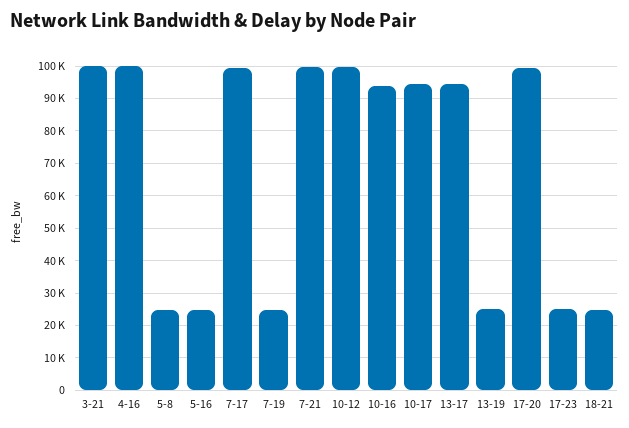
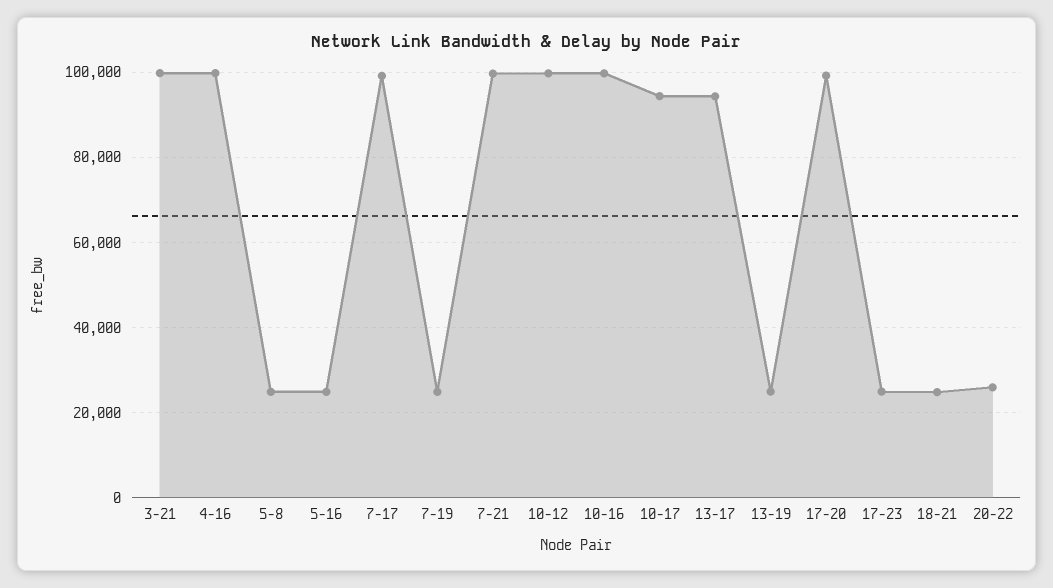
10-16: 94000 -> 100000
20-22: none -> 26000

